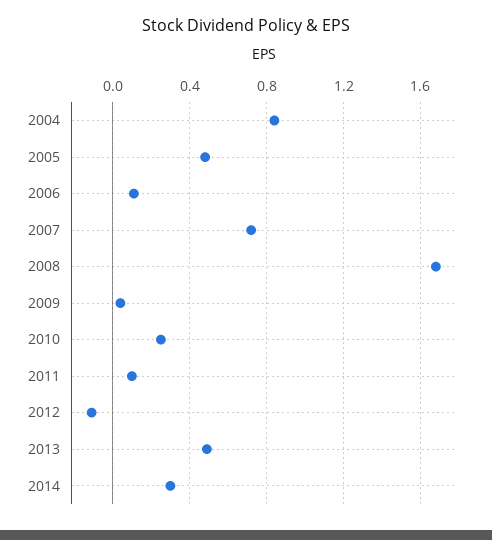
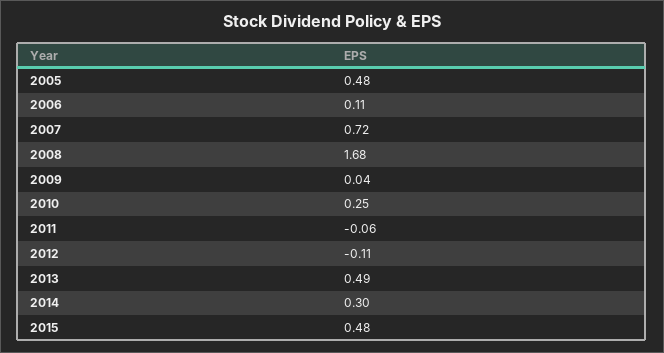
2004: 0.85 -> none
2011: 0.1 -> -0.06
2015: none -> 0.48

